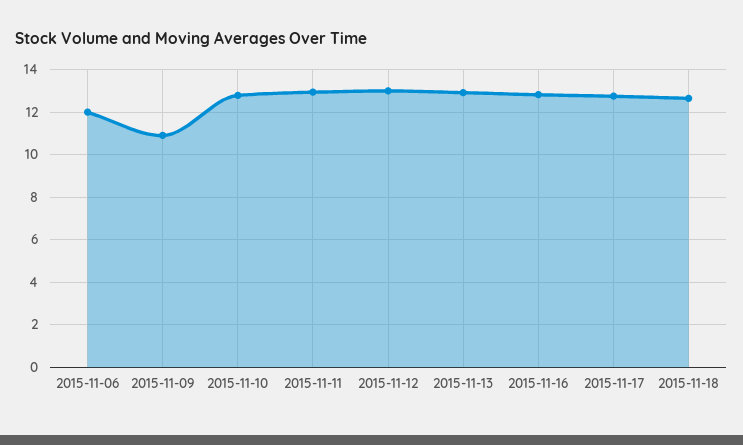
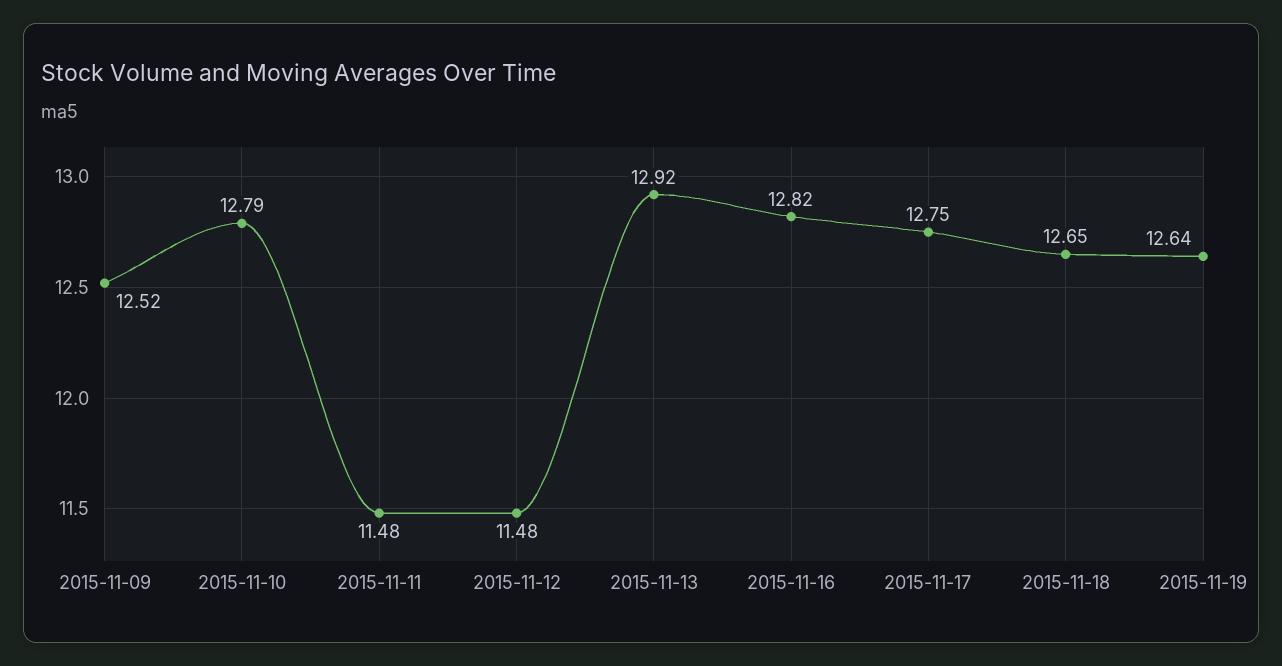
2015-11-06: 12 -> none
2015-11-09: 11 -> 12.52
2015-11-11: 13 -> 11.48
2015-11-12: 13 -> 11.48
2015-11-19: none -> 12.64

